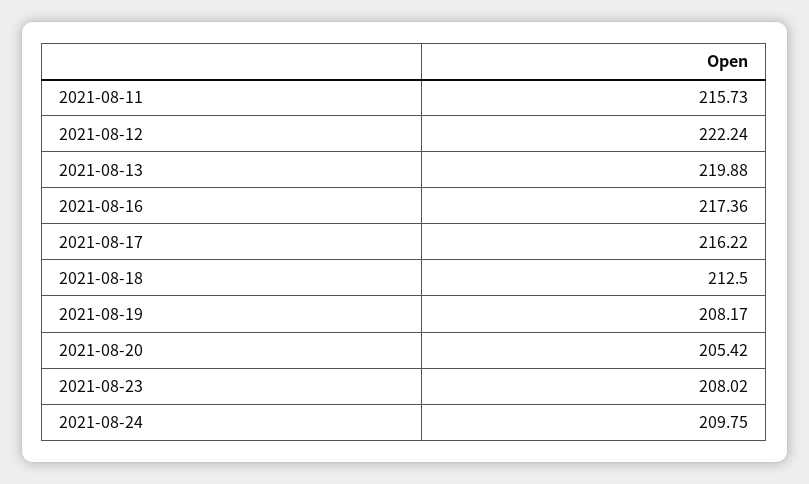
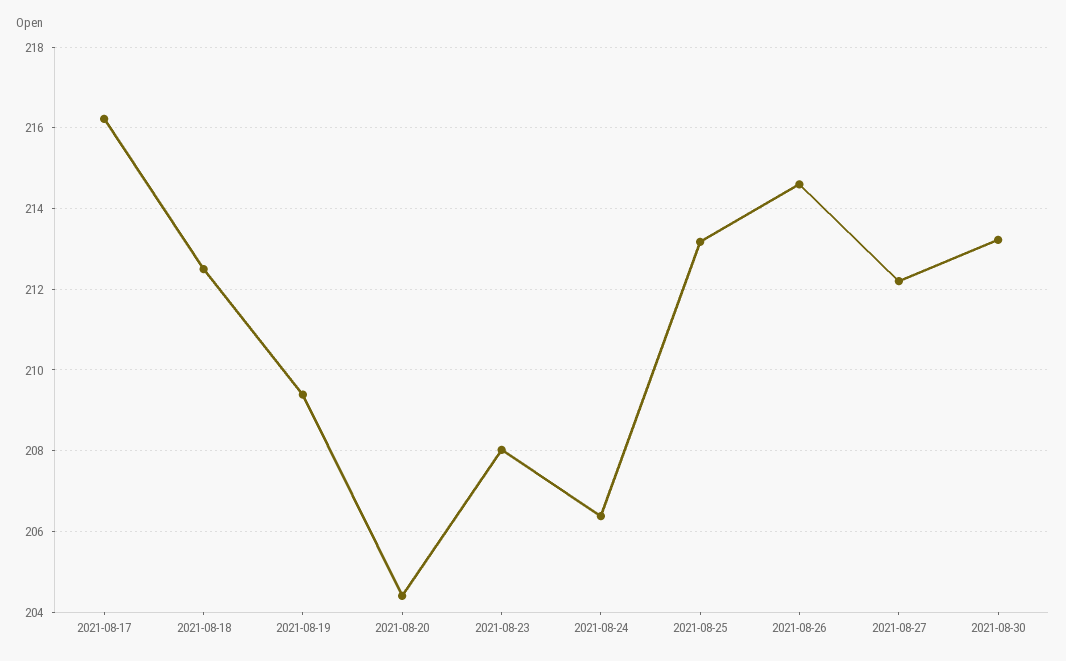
2021-08-11: 215.73 -> none
2021-08-12: 222.24 -> none
2021-08-13: 219.88 -> none
2021-08-16: 217.36 -> none
2021-08-19: 208.17 -> 209.4
2021-08-20: 205.42 -> 204.4
2021-08-24: 209.75 -> 206.4
2021-08-25: none -> 213.2
2021-08-26: none -> 214.6
2021-08-27: none -> 212.2
2021-08-30: none -> 213.2

